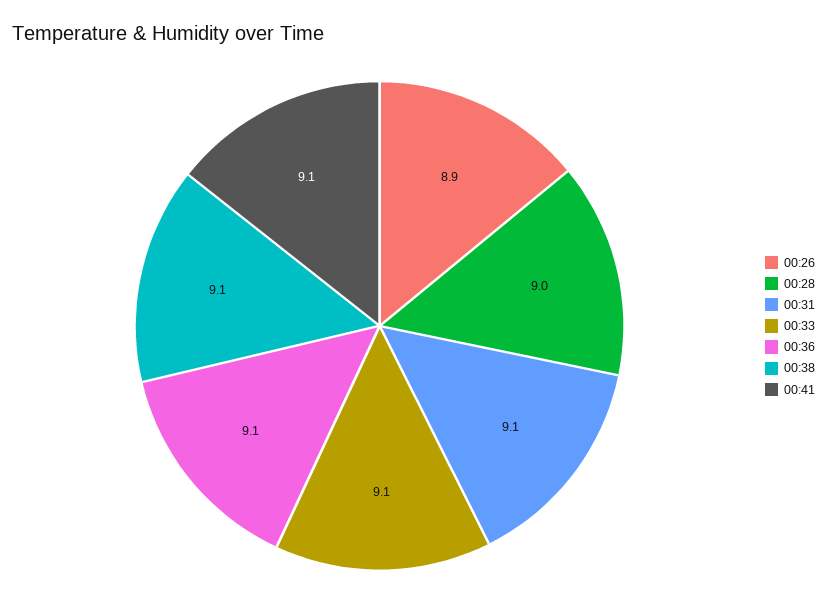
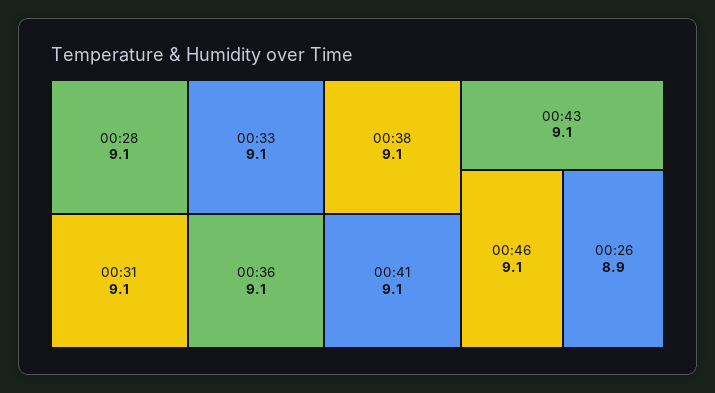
00:28: 9 -> 9.1
00:43: none -> 9.1
00:46: none -> 9.1

